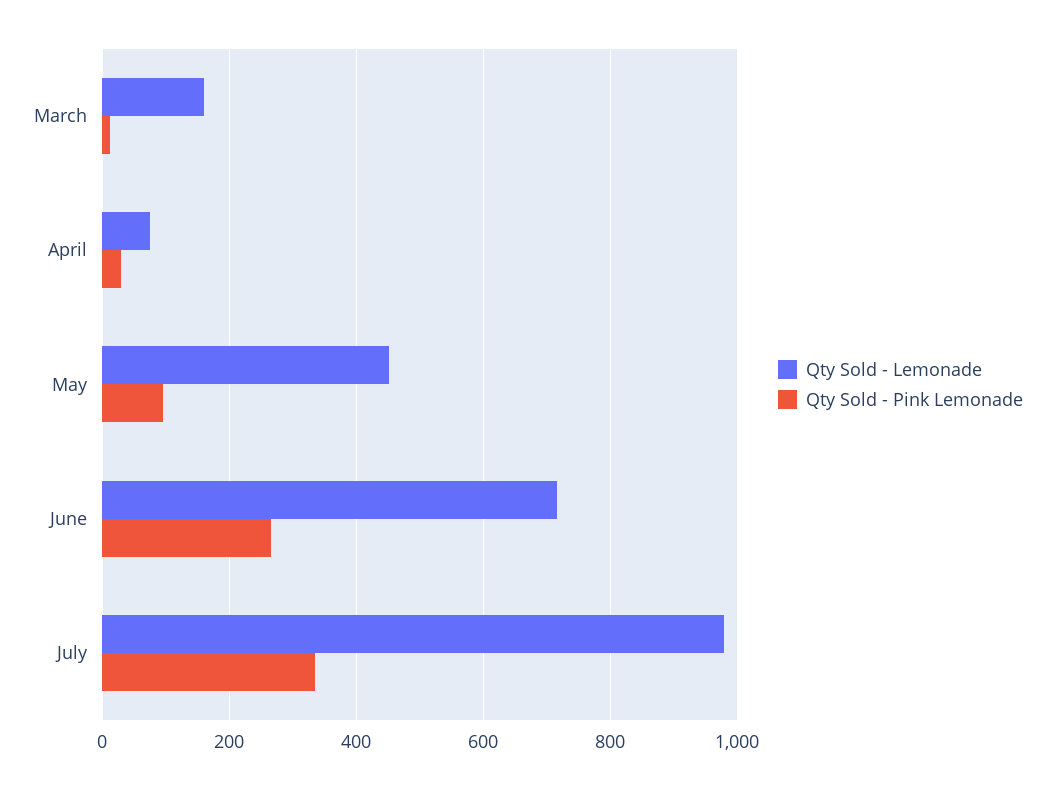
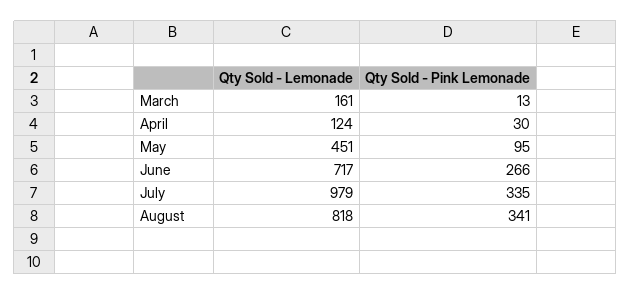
Qty Sold - Lemonade, April: 80 -> 124
Qty Sold - Lemonade, August: none -> 818
Qty Sold - Pink Lemonade, August: none -> 341

